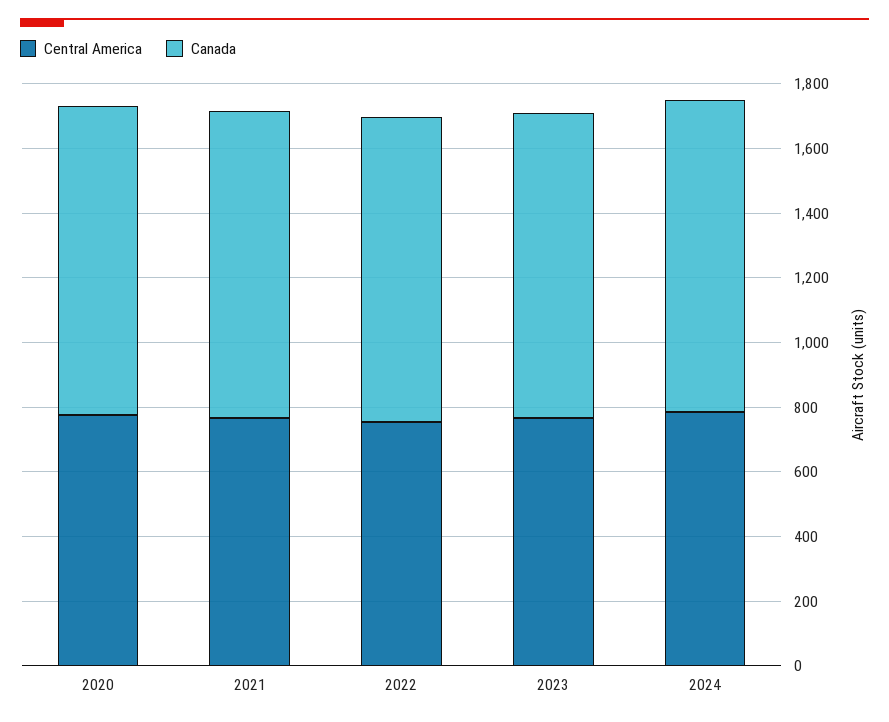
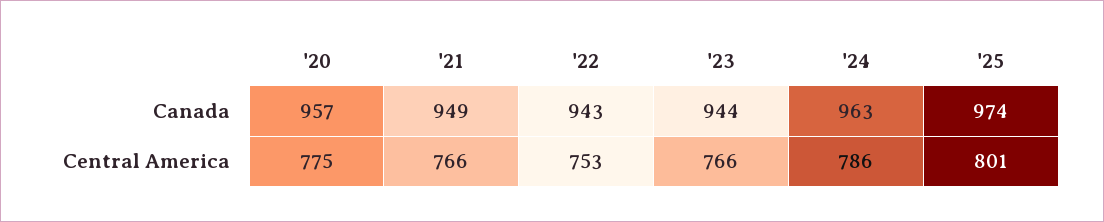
Canada, '25: none -> 974
Central America, '25: none -> 801

